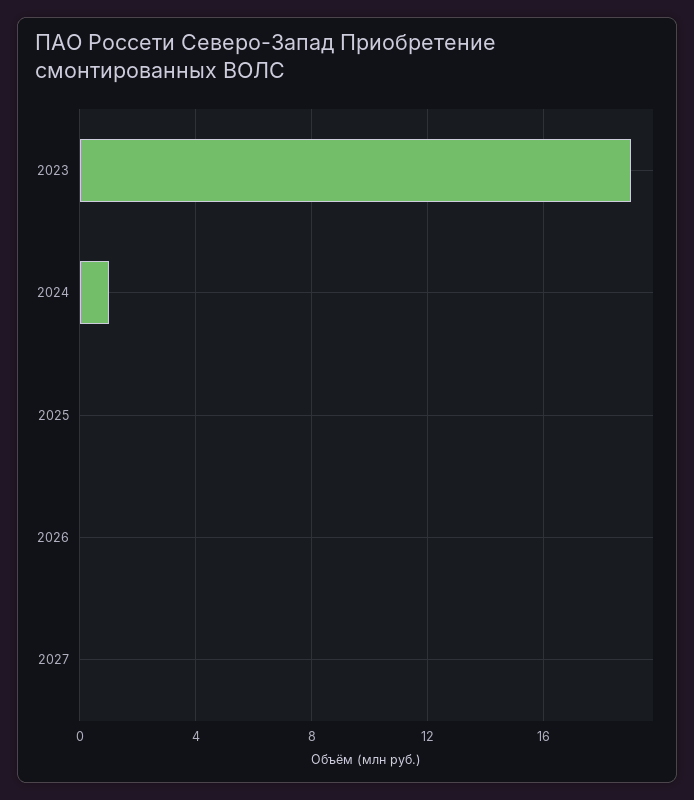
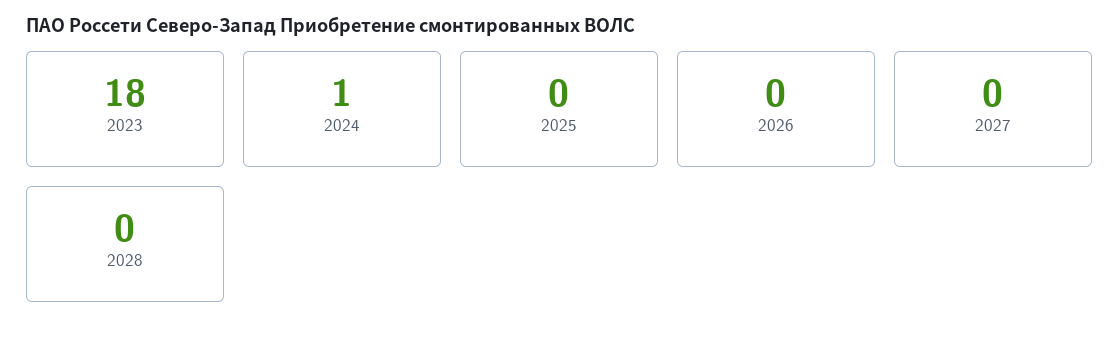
2023: 19 -> 18
2028: none -> 0

